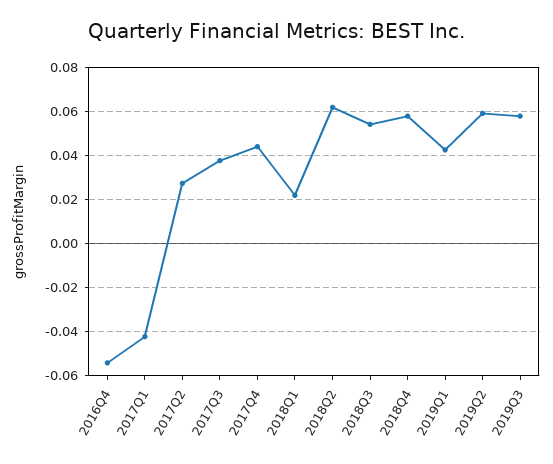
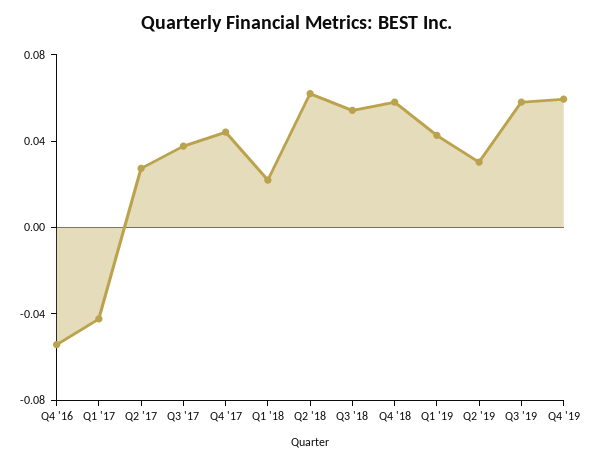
2019Q2: 0.06 -> 0.03
Q4 '19: none -> 0.06

